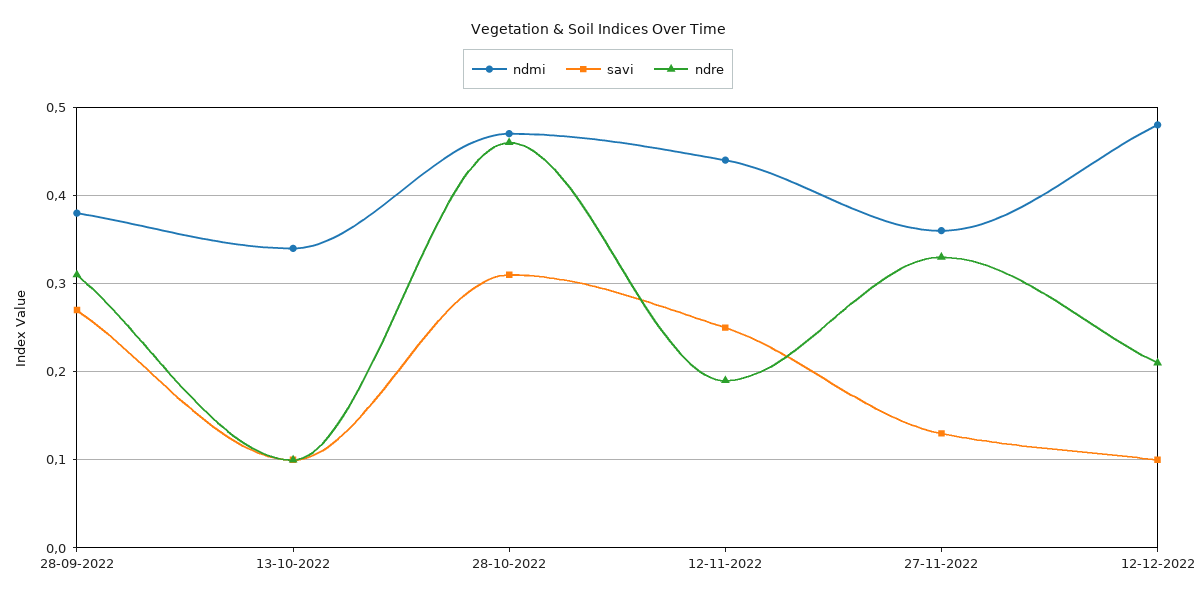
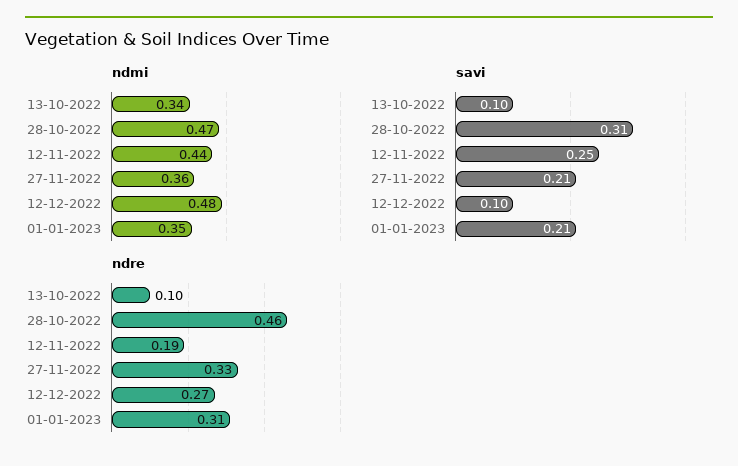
ndmi, 28-09-2022: 0.38 -> none
savi, 28-09-2022: 0.27 -> none
ndre, 28-09-2022: 0.31 -> none
savi, 27-11-2022: 0.13 -> 0.21
ndre, 12-12-2022: 0.21 -> 0.27
ndmi, 01-01-2023: none -> 0.35
savi, 01-01-2023: none -> 0.21
ndre, 01-01-2023: none -> 0.31

